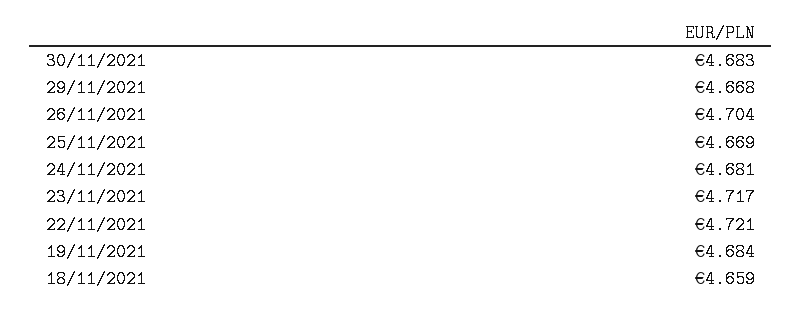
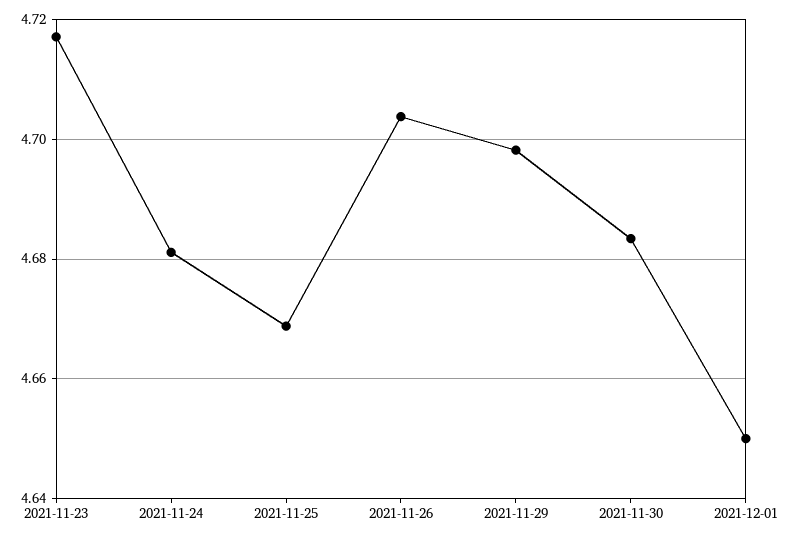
29/11/2021: 4.668 -> 4.698
22/11/2021: 4.721 -> none
19/11/2021: 4.684 -> none
18/11/2021: 4.659 -> none
2021-12-01: none -> 4.65

